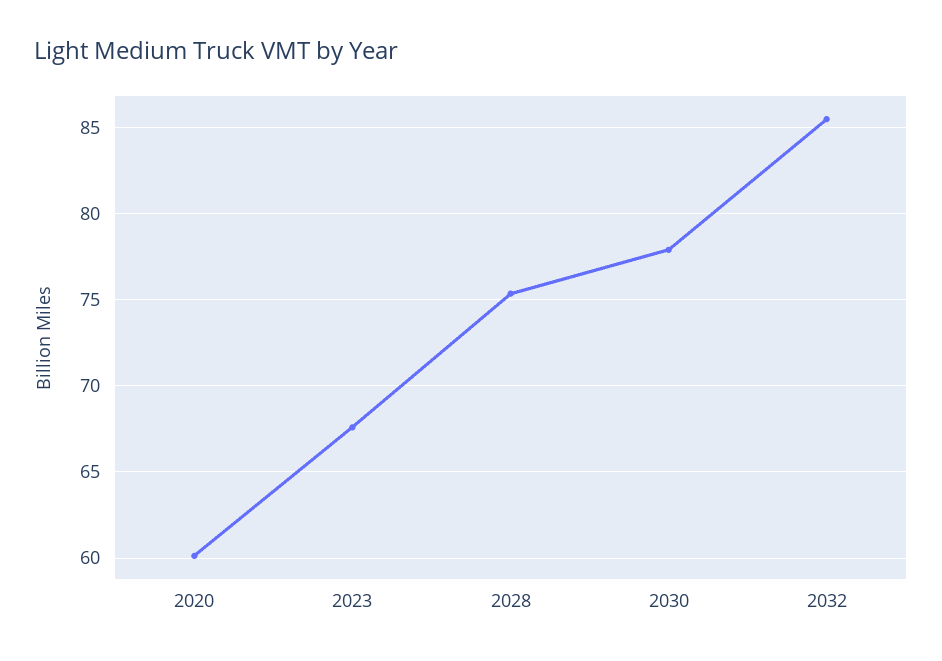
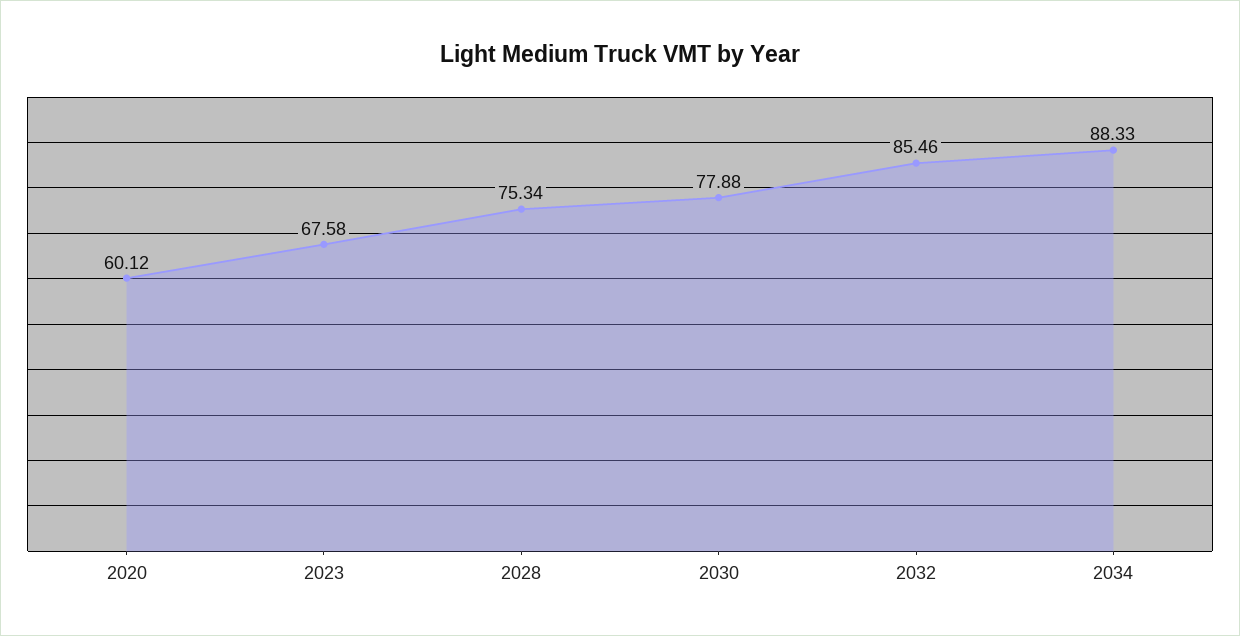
2034: none -> 88.33

